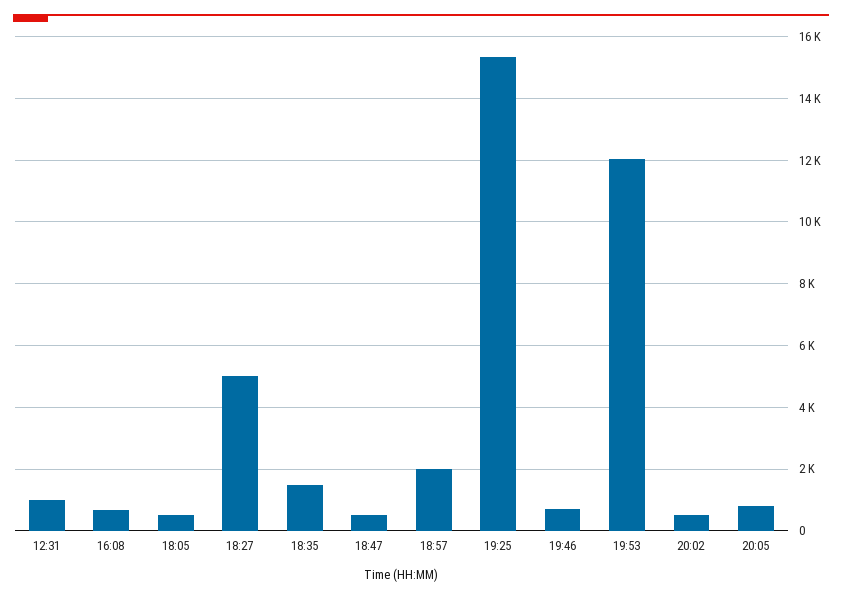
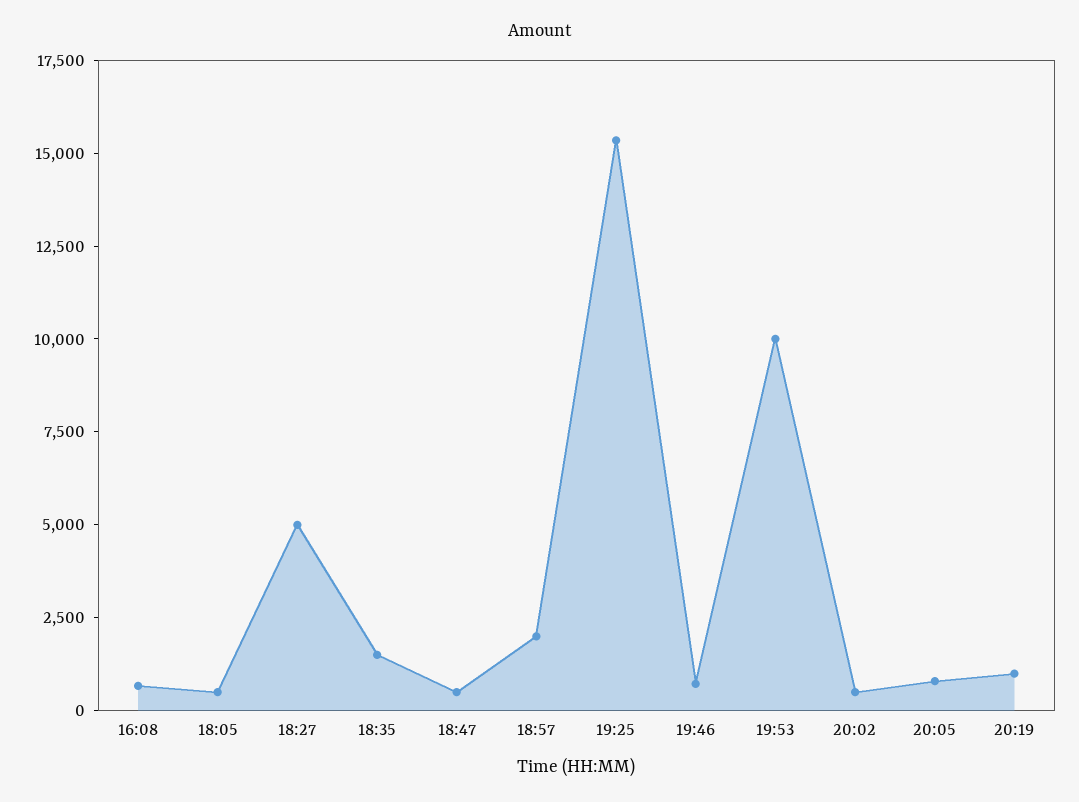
12:31: 1000 -> none
19:53: 12000 -> 10000
20:19: none -> 1000

